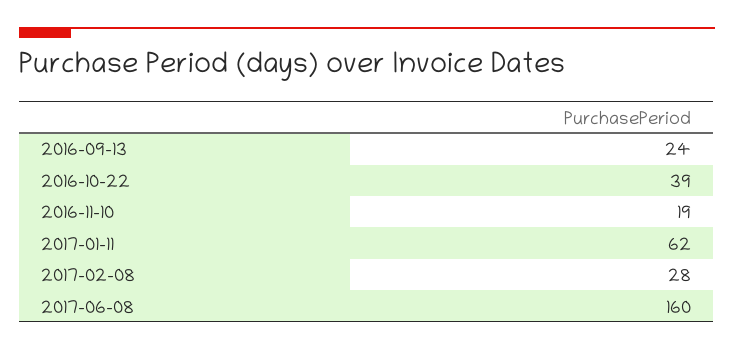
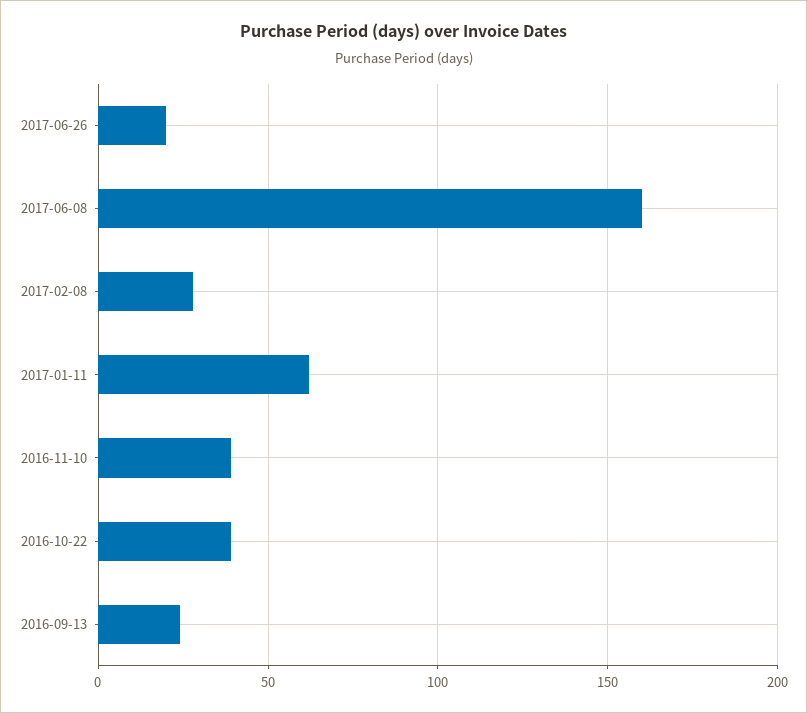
2016-11-10: 19 -> 40
2017-06-26: none -> 20

